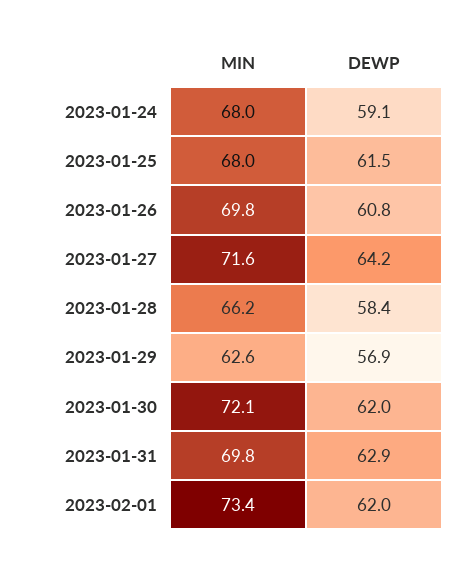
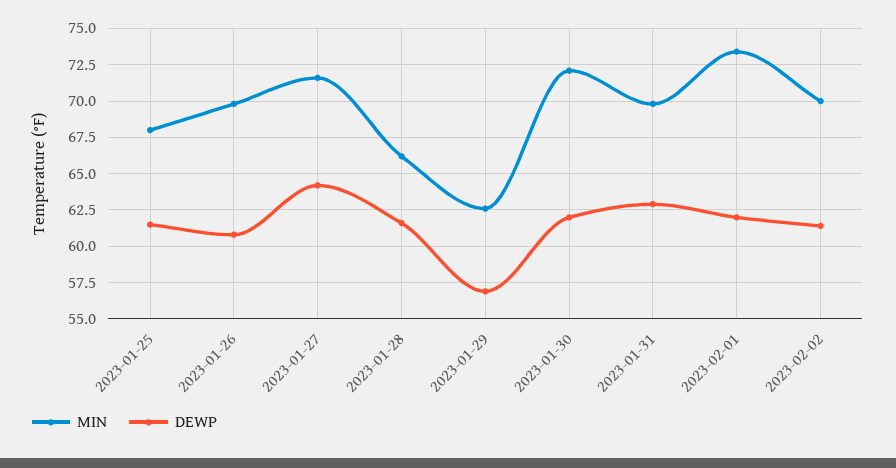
MIN, 2023-01-24: 68 -> none
DEWP, 2023-01-24: 59.1 -> none
DEWP, 2023-01-28: 58.4 -> 61.5
MIN, 2023-02-02: none -> 70
DEWP, 2023-02-02: none -> 61.5

